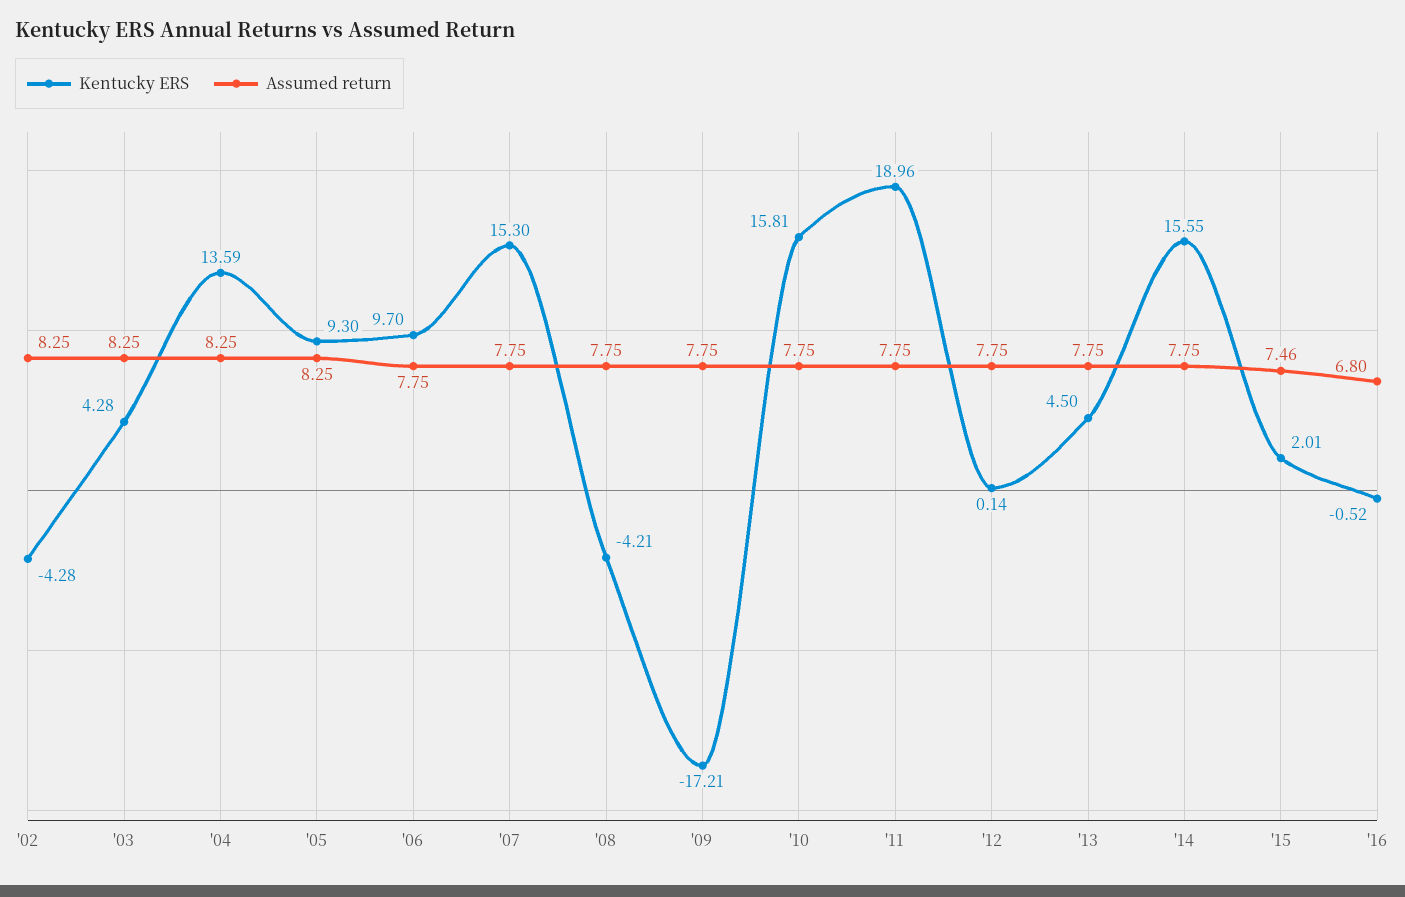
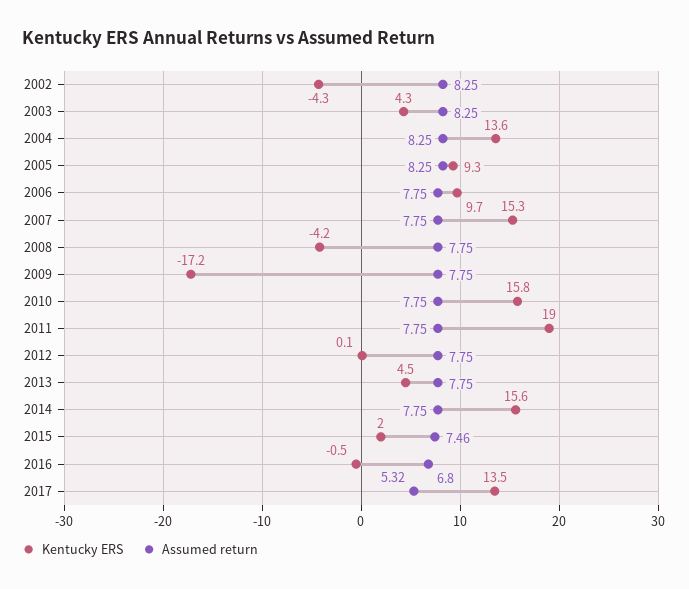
Kentucky ERS, 2017: none -> 13.5
Assumed return, 2017: none -> 5.32

